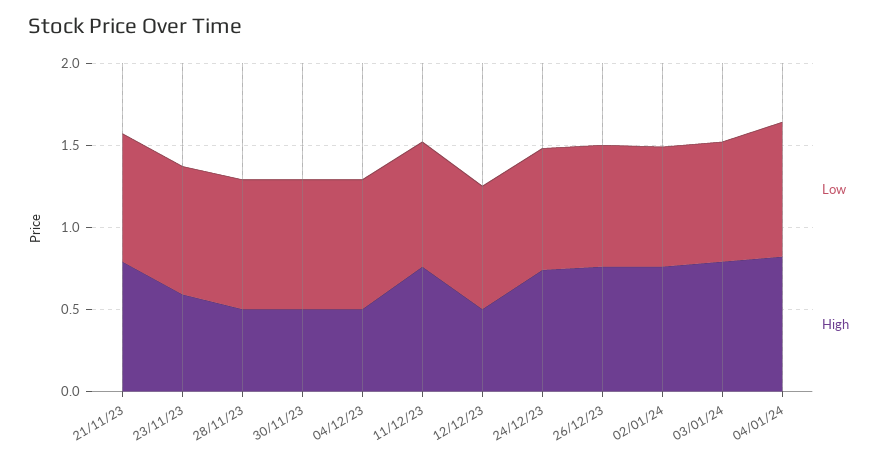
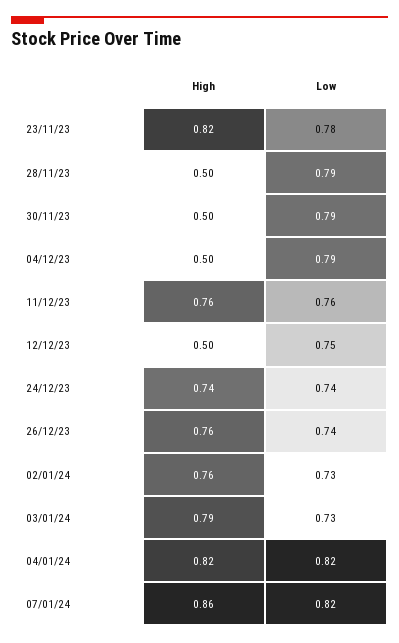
Low, 21/11/23: 0.8 -> none
High, 21/11/23: 0.8 -> none
High, 23/11/23: 0.6 -> 0.82
High, 07/01/24: none -> 0.86
Low, 07/01/24: none -> 0.82

